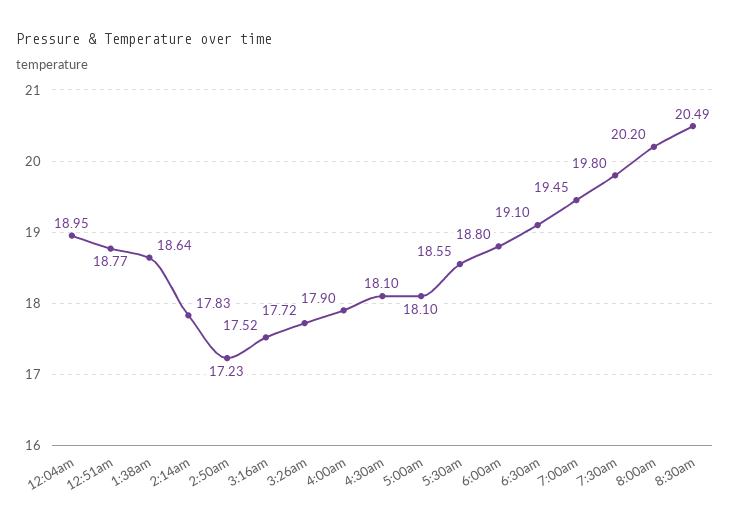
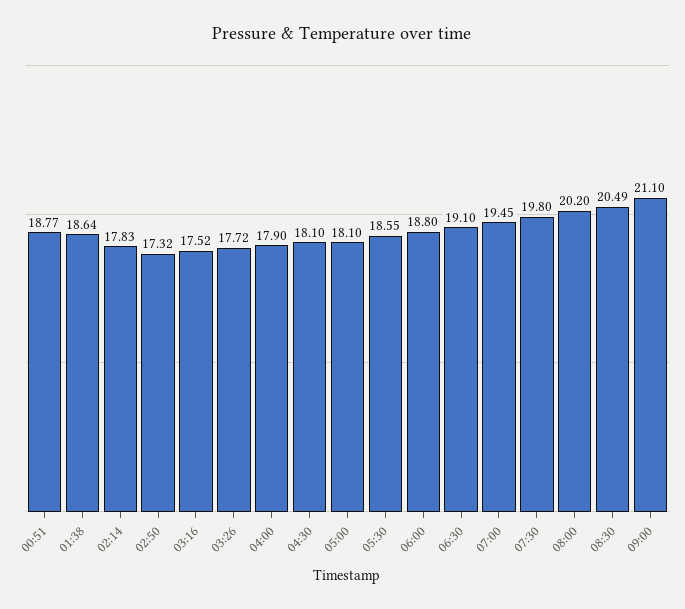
12:04am: 18.95 -> none
2:50am: 17.23 -> 17.32
09:00: none -> 21.1

